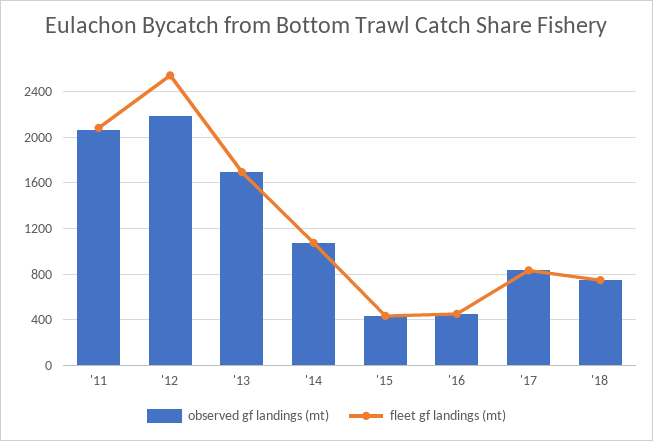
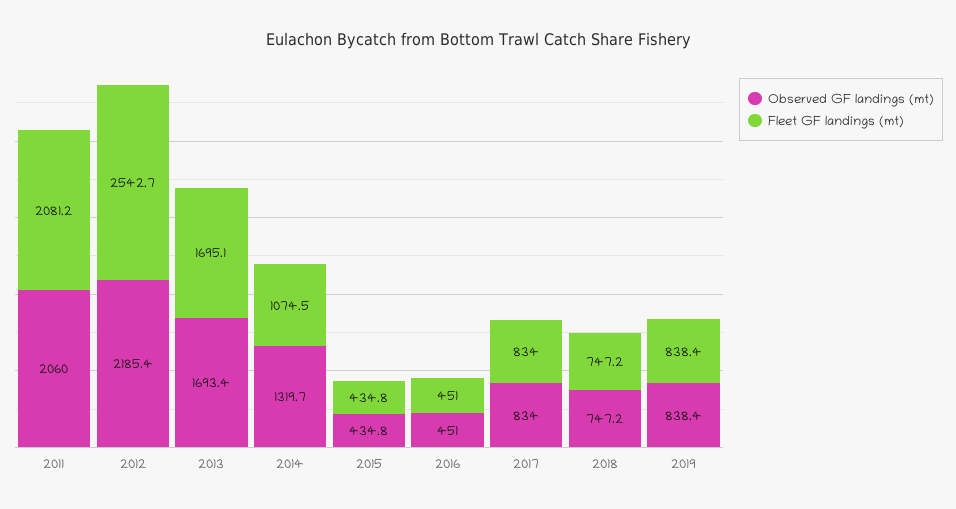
observed gf landings (mt), '14: 1100 -> 1319.7
observed gf landings (mt), 2019: none -> 838.4
fleet gf landings (mt), 2019: none -> 838.4

